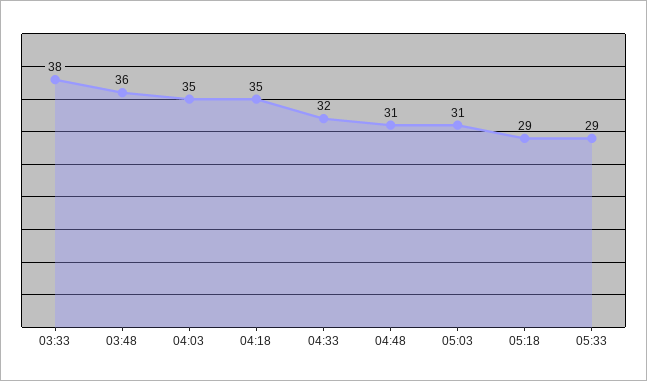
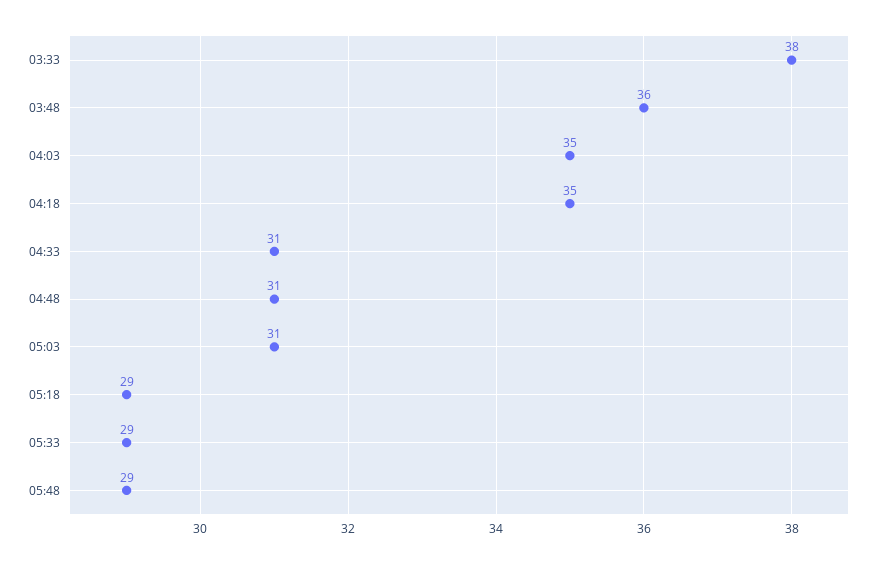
04:33: 32 -> 31
05:48: none -> 29

